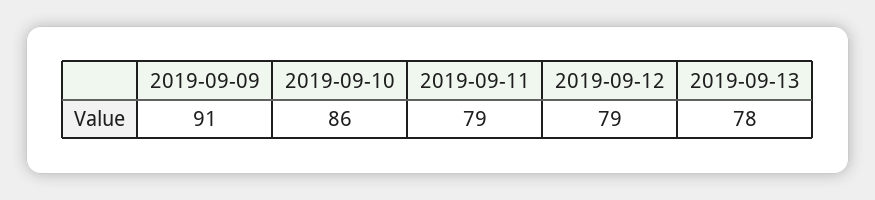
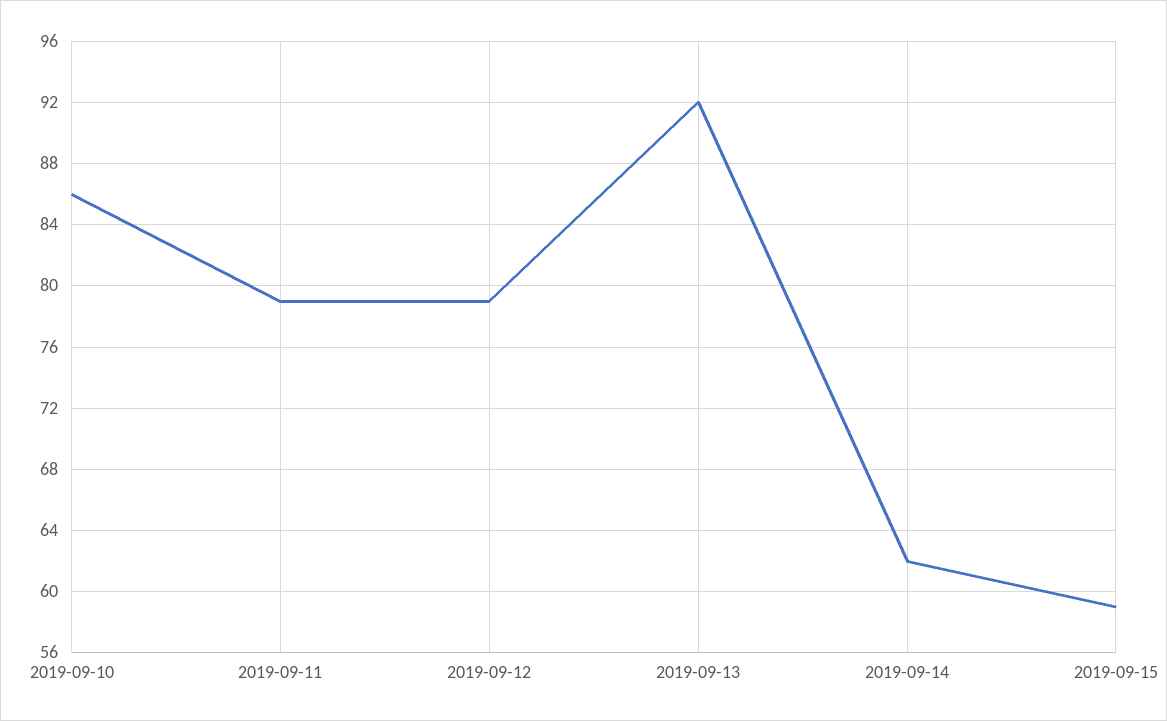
2019-09-09: 91 -> none
2019-09-13: 78 -> 92
2019-09-14: none -> 62
2019-09-15: none -> 59

